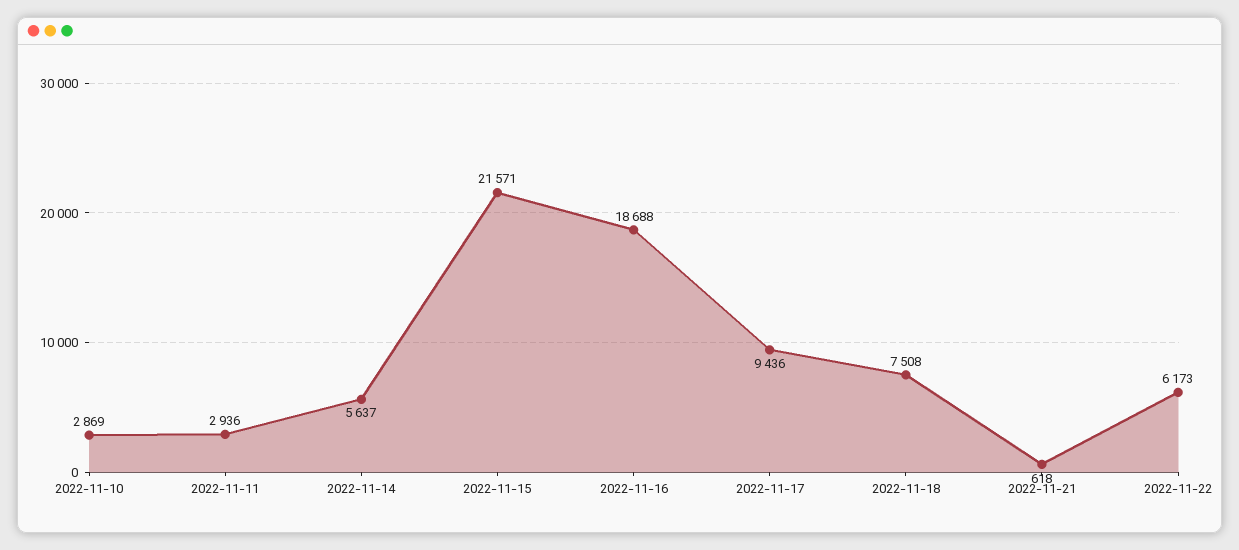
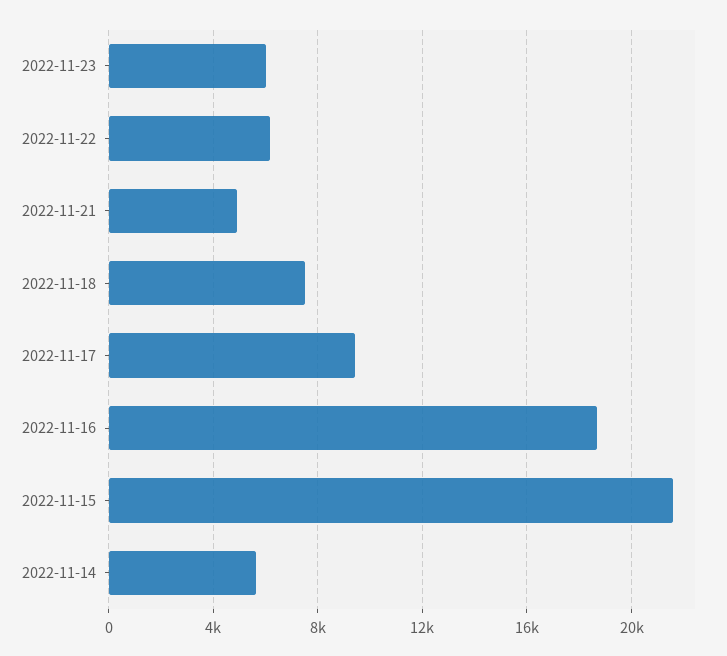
2022-11-10: 2869 -> none
2022-11-11: 2936 -> none
2022-11-21: 618 -> 5000
2022-11-23: none -> 6000

